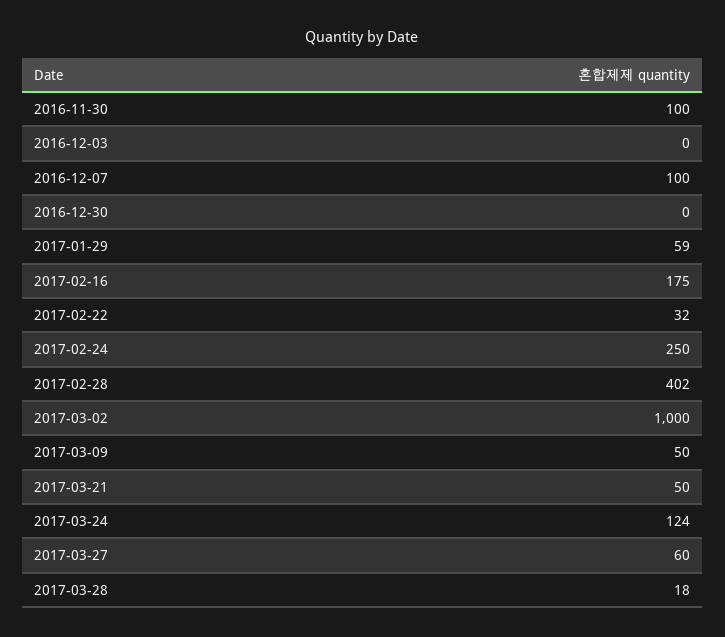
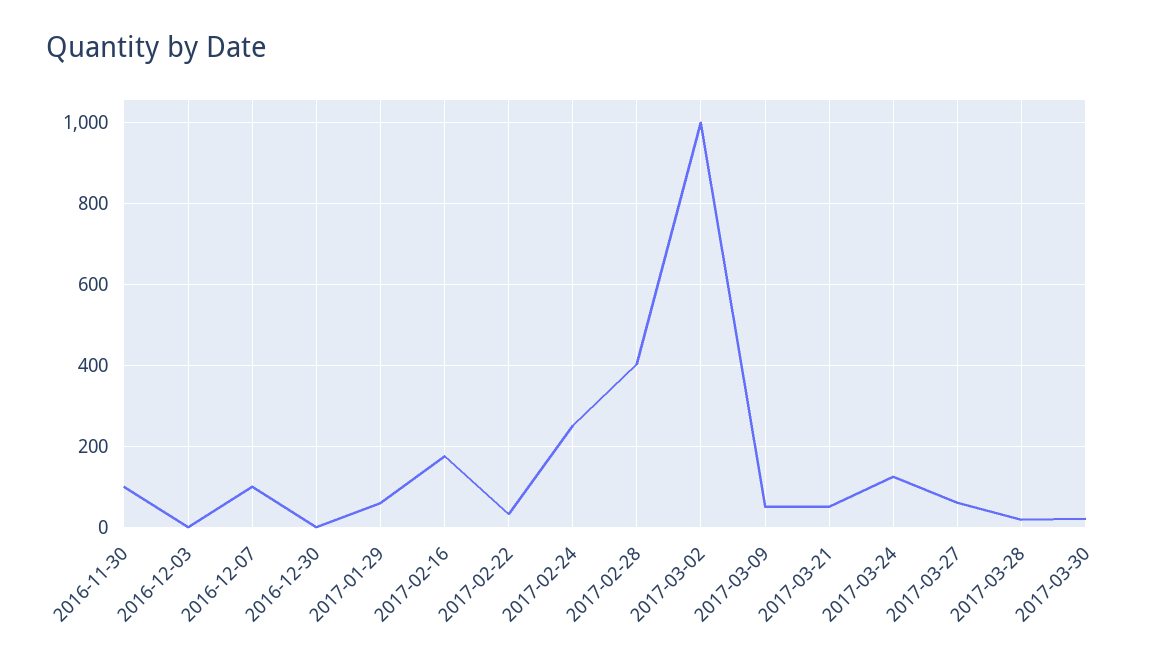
2017-03-30: none -> 20

